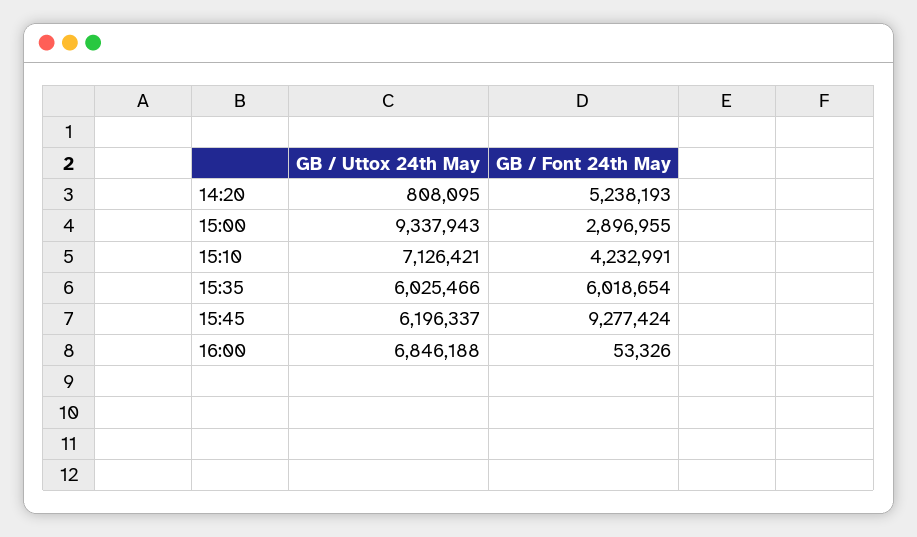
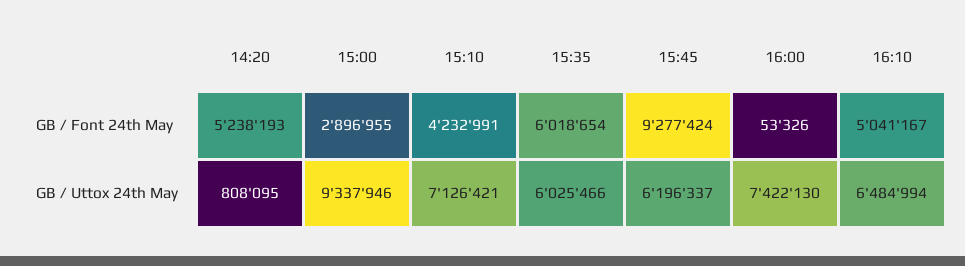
GB / Uttox 24th May, 15:00: 9337943 -> 9337946
GB / Uttox 24th May, 16:00: 6846188 -> 7422130
GB / Font 24th May, 16:10: none -> 5041167
GB / Uttox 24th May, 16:10: none -> 6484994

